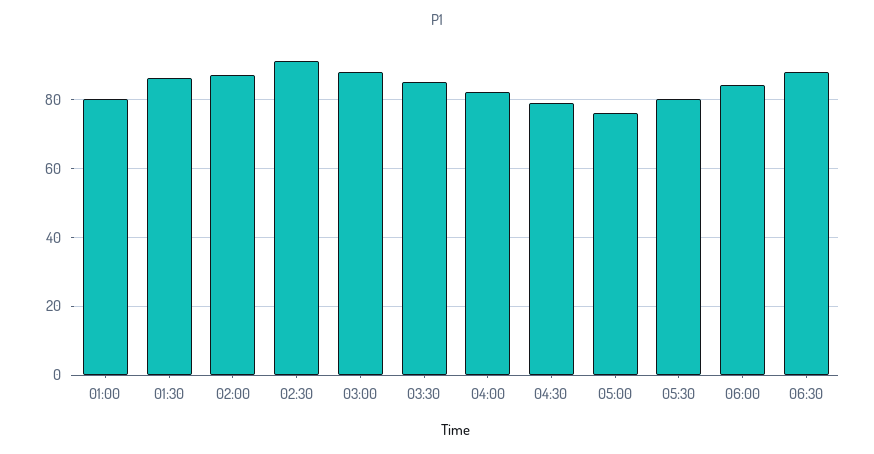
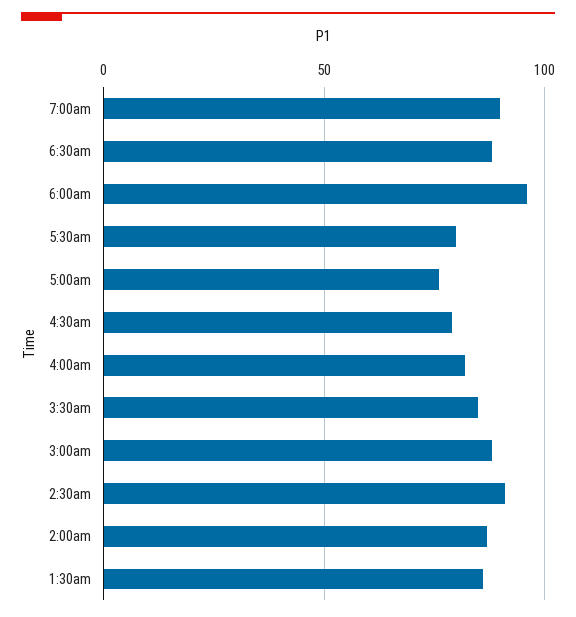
01:00: 80 -> none
06:00: 85 -> 95
7:00am: none -> 90

